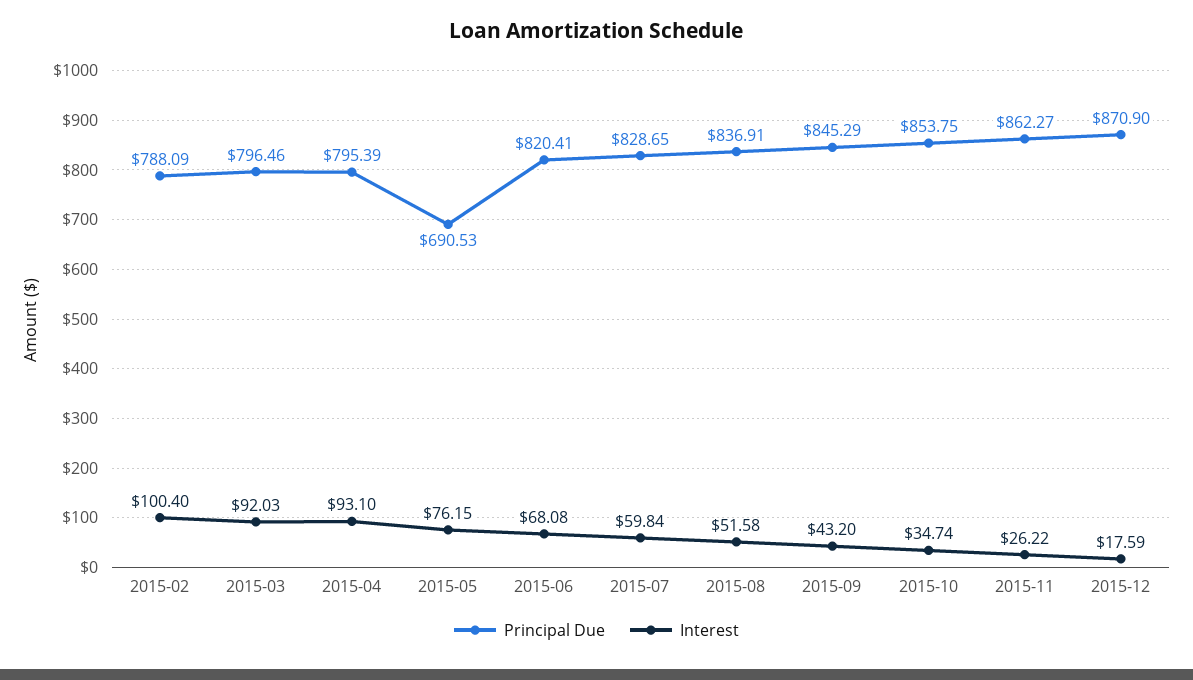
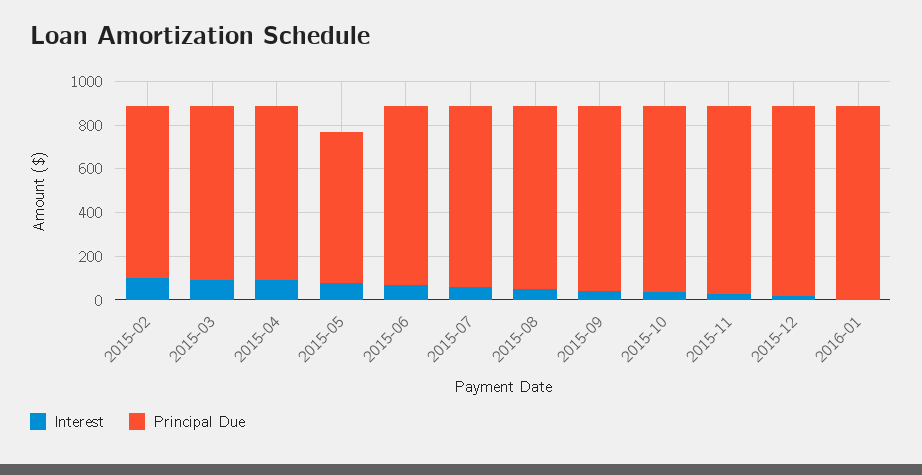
Interest, 2016-01: none -> 0
Principal Due, 2016-01: none -> 900

